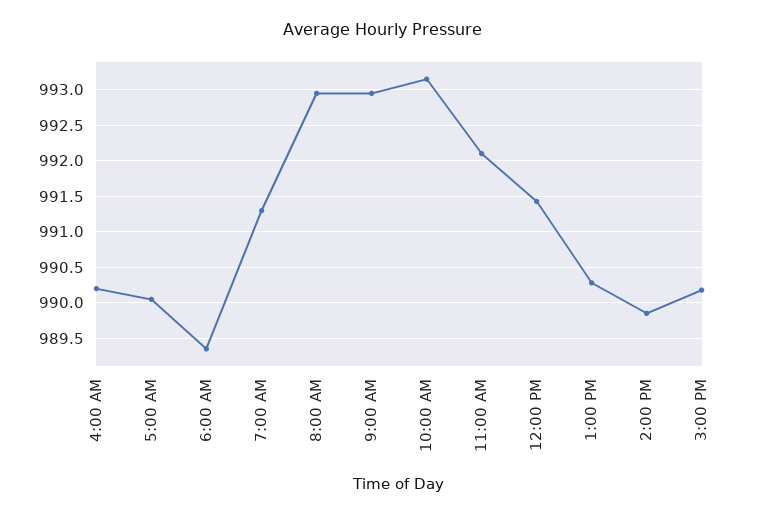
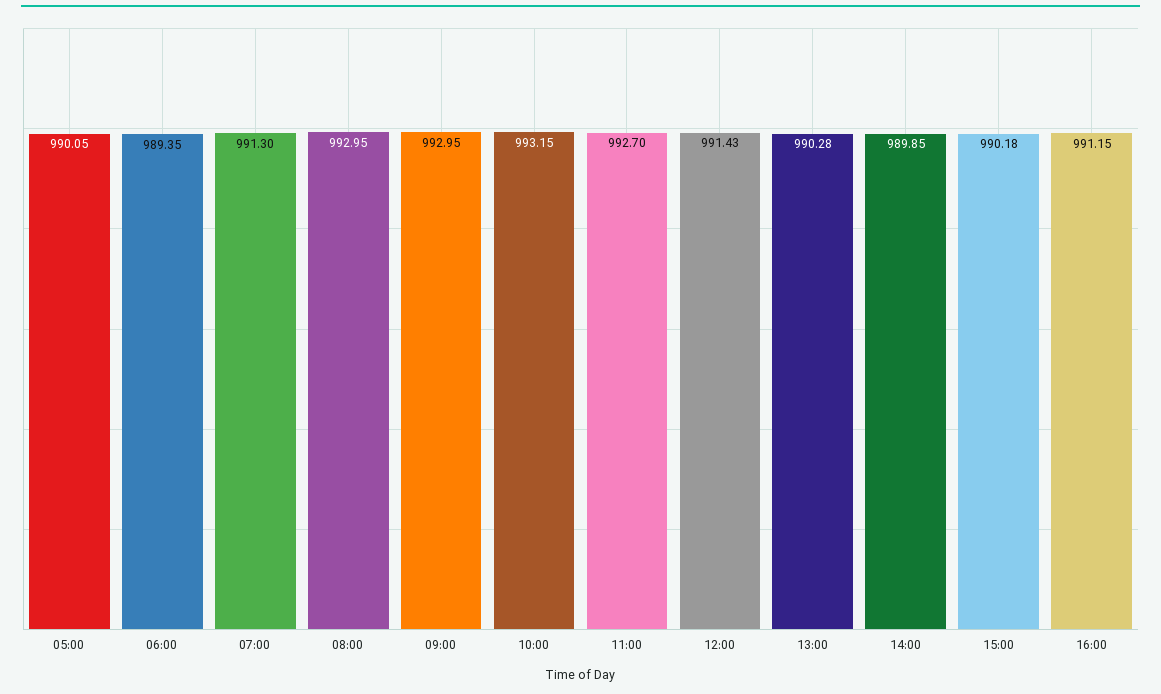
4:00 AM: 990.2 -> none
11:00 AM: 992.1 -> 992.7
16:00: none -> 991.15

